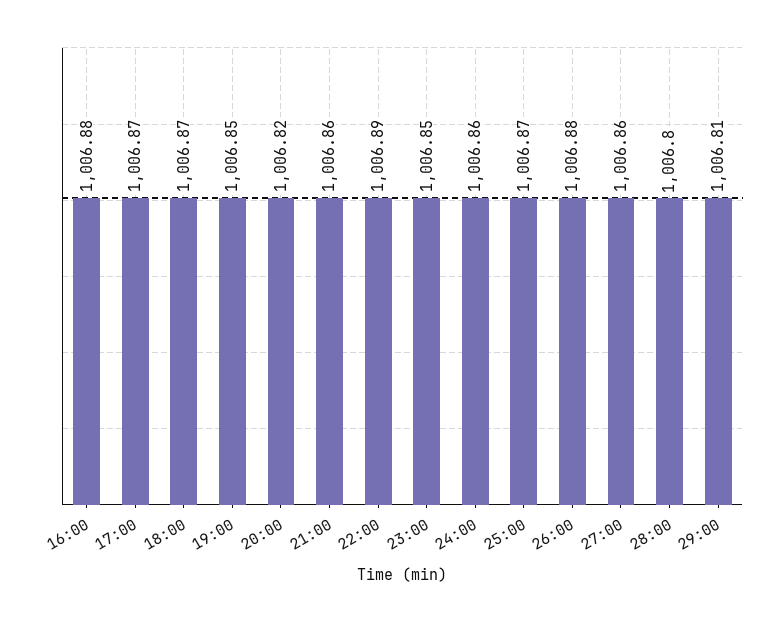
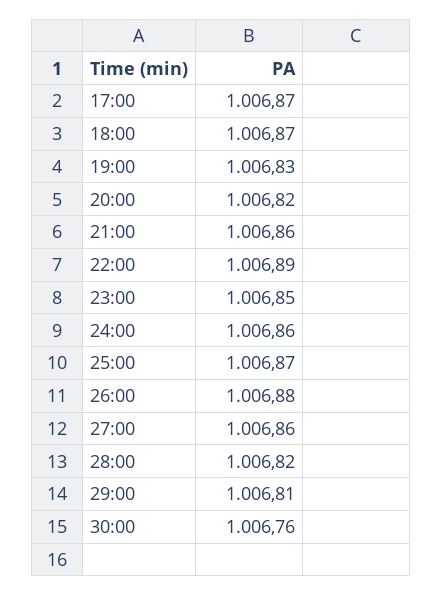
16:00: 1006.88 -> none
19:00: 1006.85 -> 1006.83
28:00: 1006.8 -> 1006.82
30:00: none -> 1006.76

